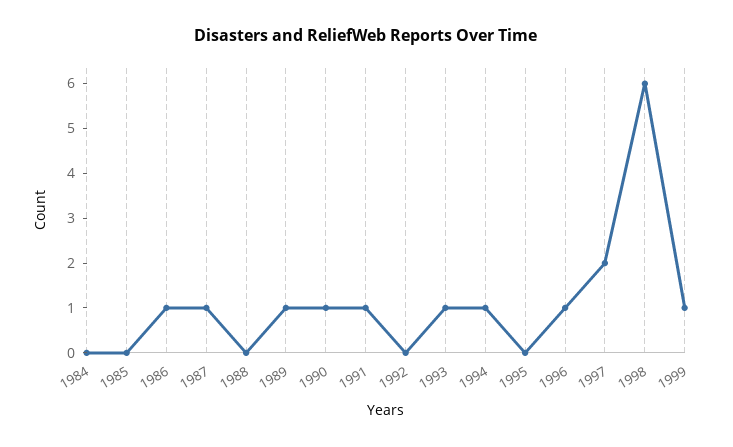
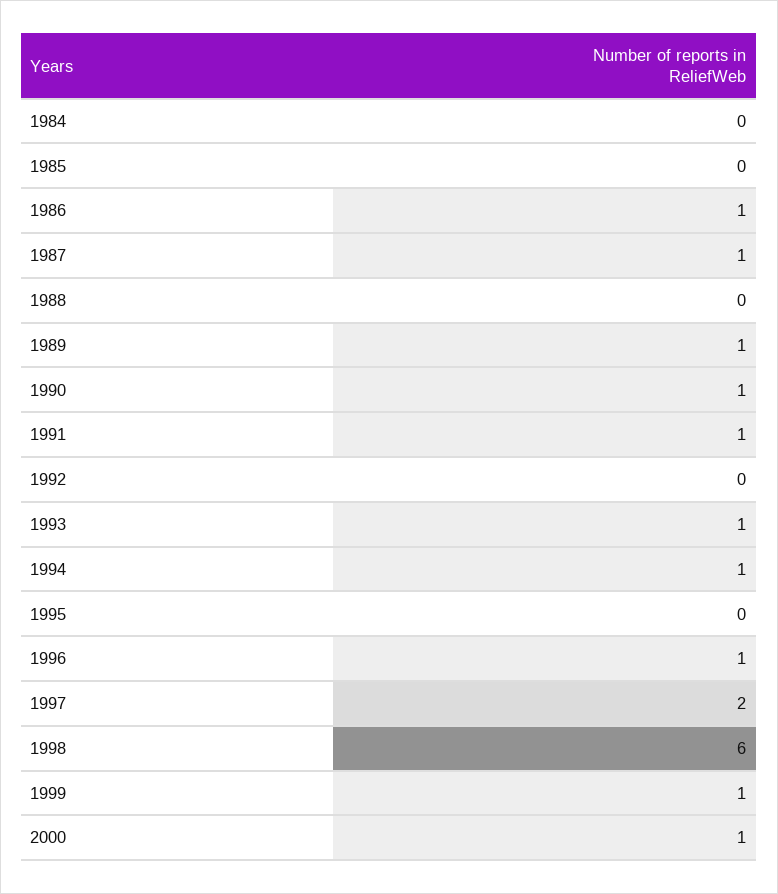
2000: none -> 1

